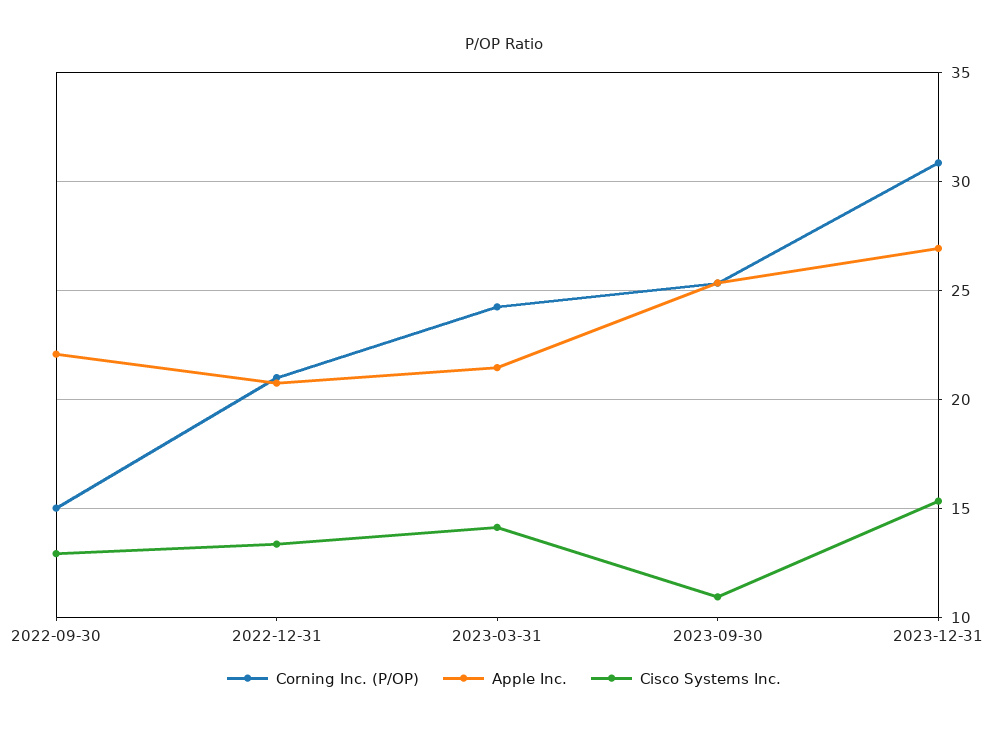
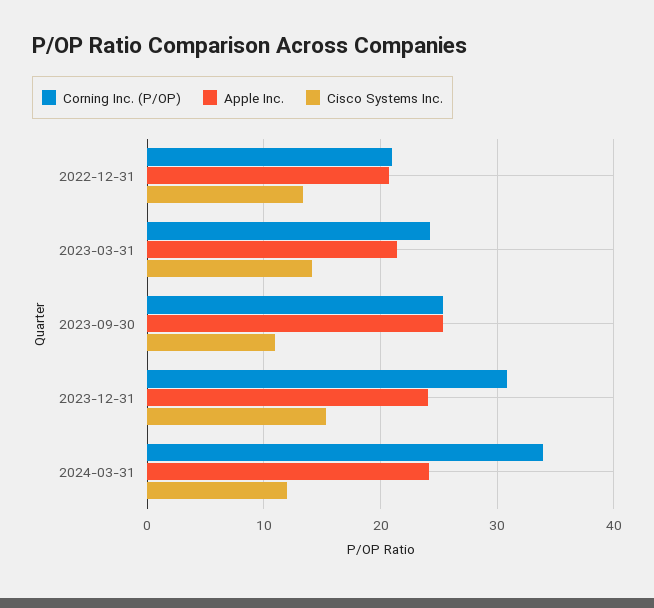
Corning Inc. (P/OP), 2022-09-30: 15 -> none
Apple Inc., 2022-09-30: 22 -> none
Cisco Systems Inc., 2022-09-30: 13 -> none
Apple Inc., 2023-12-31: 27 -> 24
Corning Inc. (P/OP), 2024-03-31: none -> 34
Apple Inc., 2024-03-31: none -> 24
Cisco Systems Inc., 2024-03-31: none -> 12

